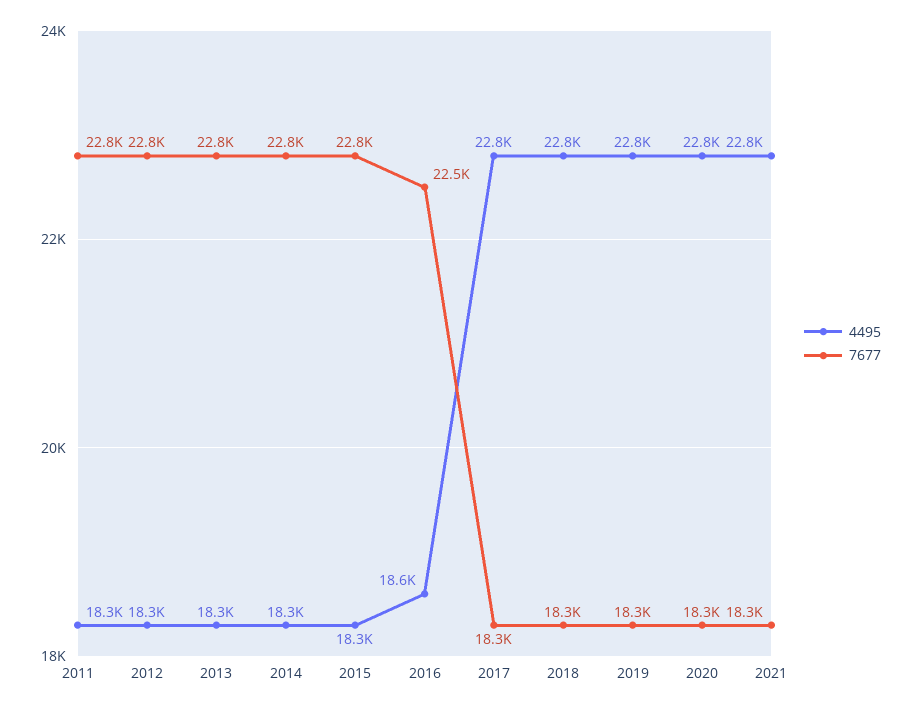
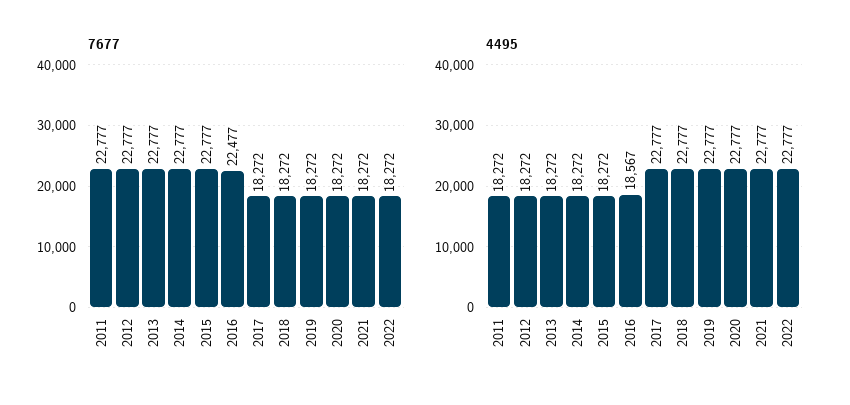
7677, 2022: none -> 18272
4495, 2022: none -> 22777

